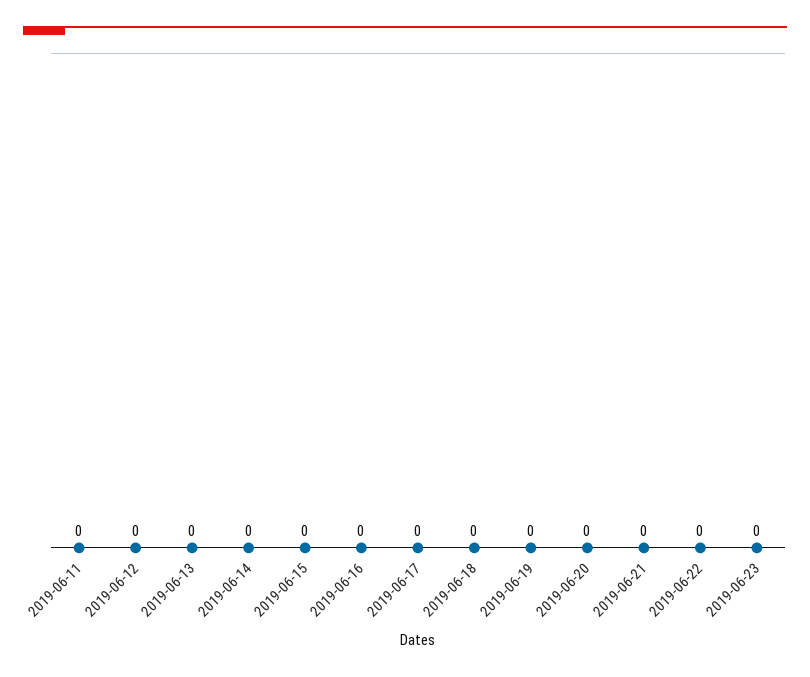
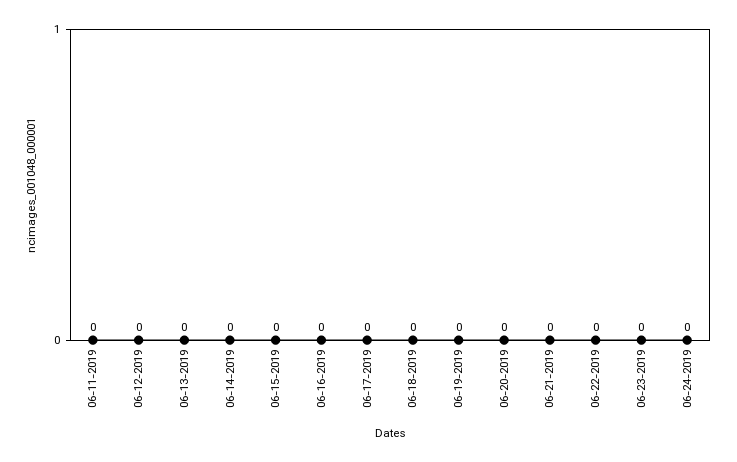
06-24-2019: none -> 0

